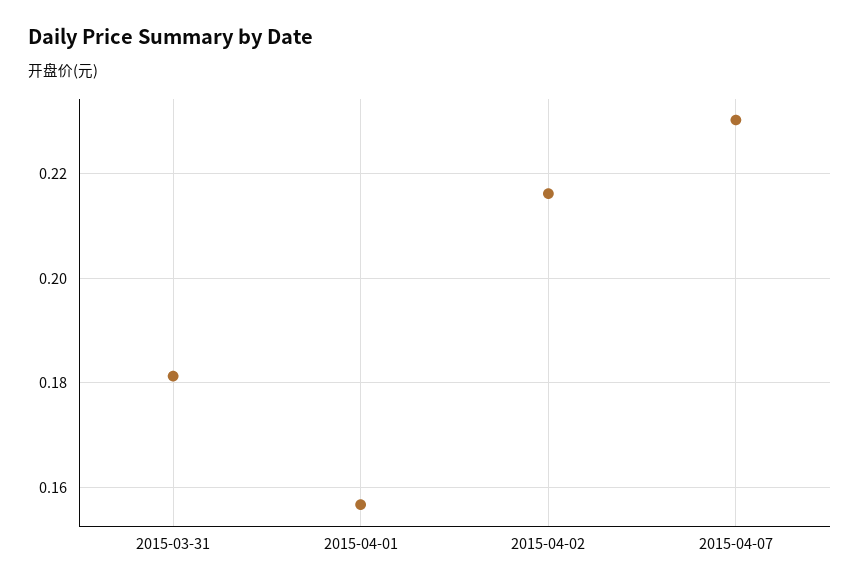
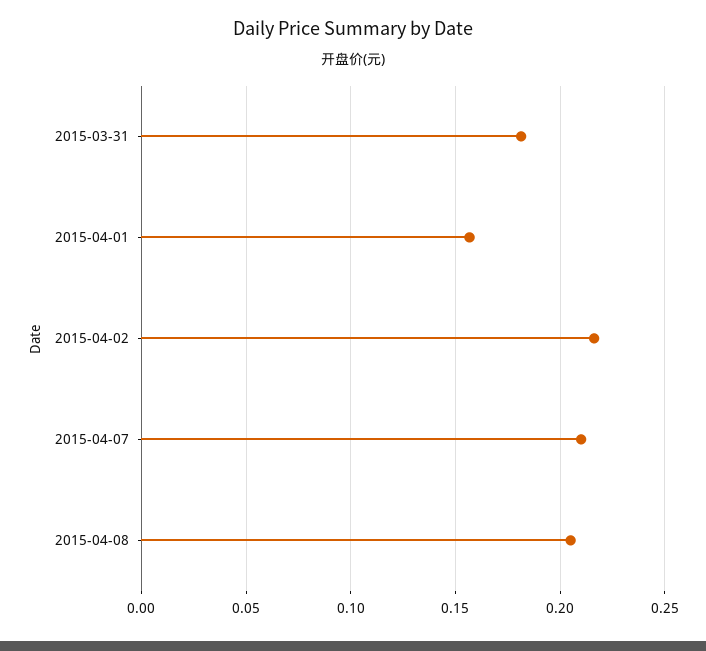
2015-04-07: 0.23 -> 0.21
2015-04-08: none -> 0.205

